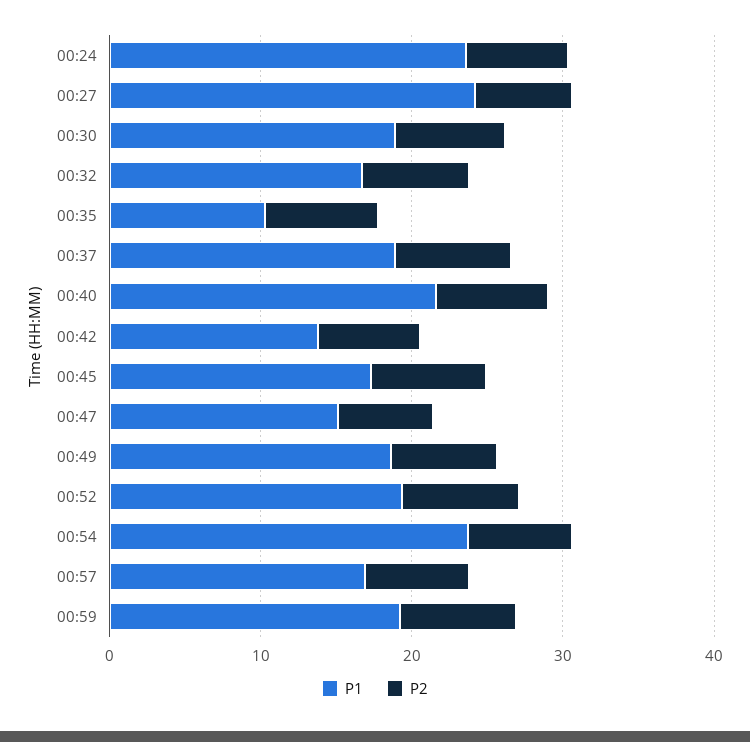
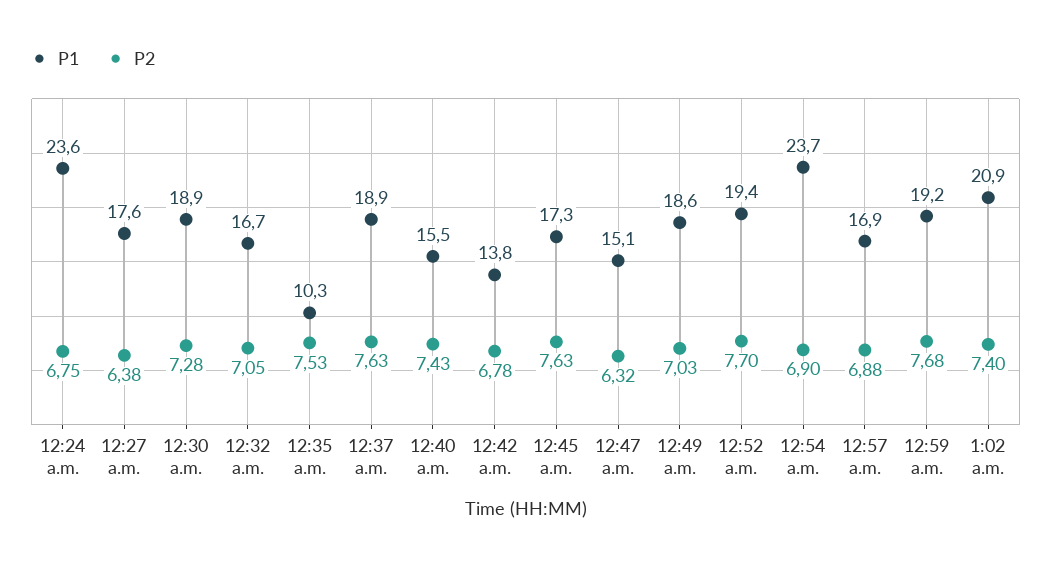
P1, 00:27: 24 -> 17.6
P1, 00:40: 22 -> 15.5
P1, 1:02 a.m.: none -> 20.9
P2, 1:02 a.m.: none -> 7.4

